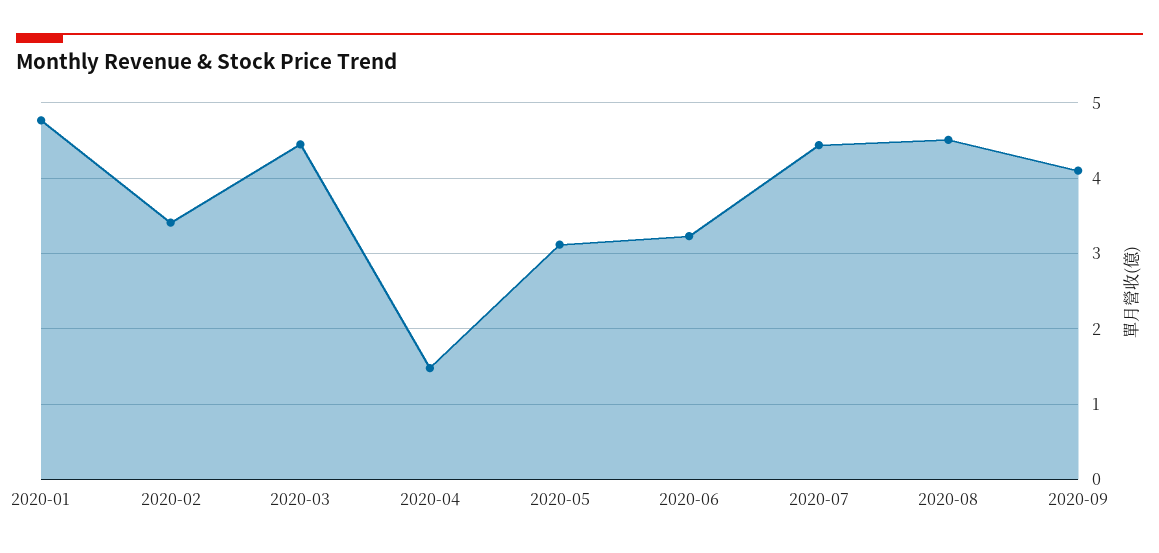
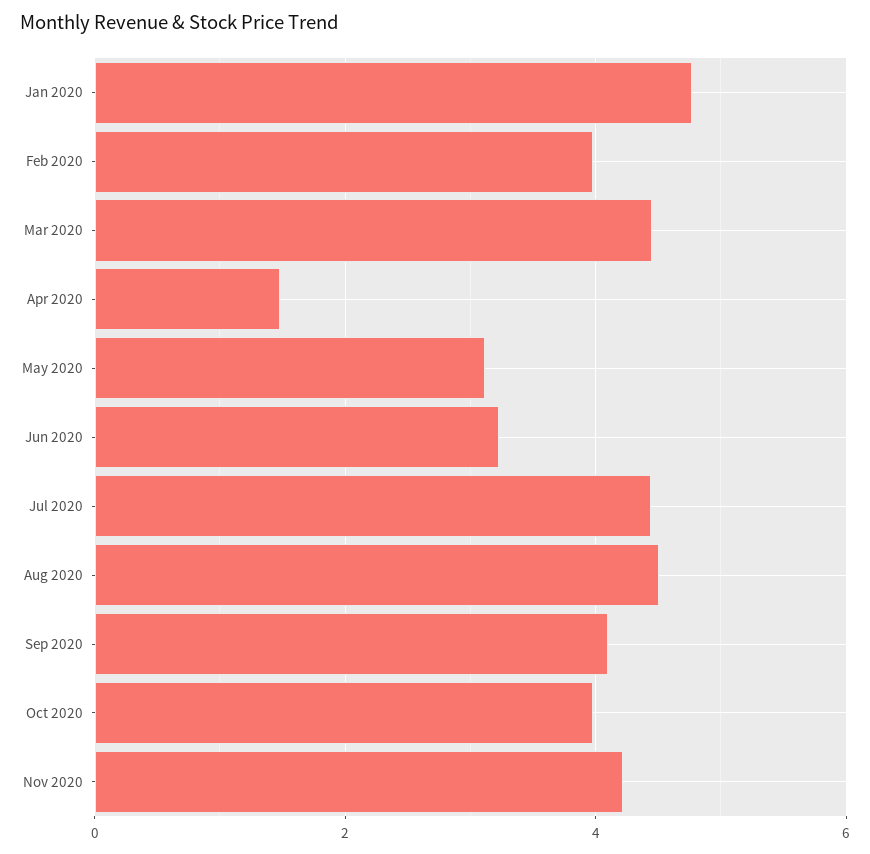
2020-02: 3.4 -> 4
Oct 2020: none -> 4
Nov 2020: none -> 4.2

